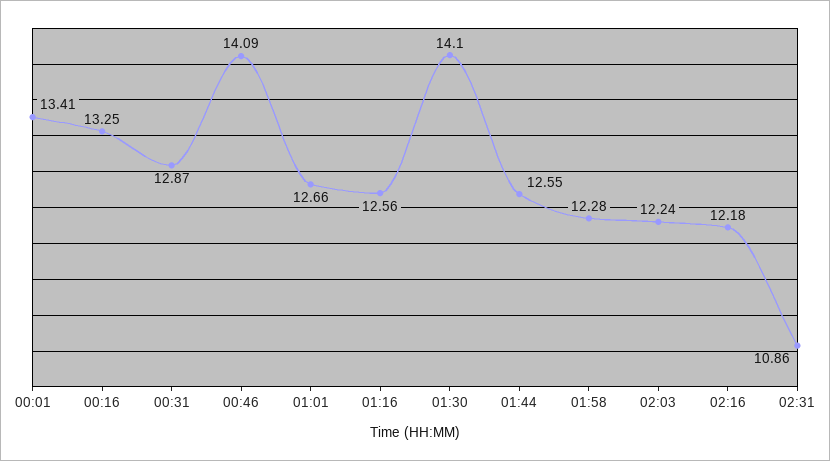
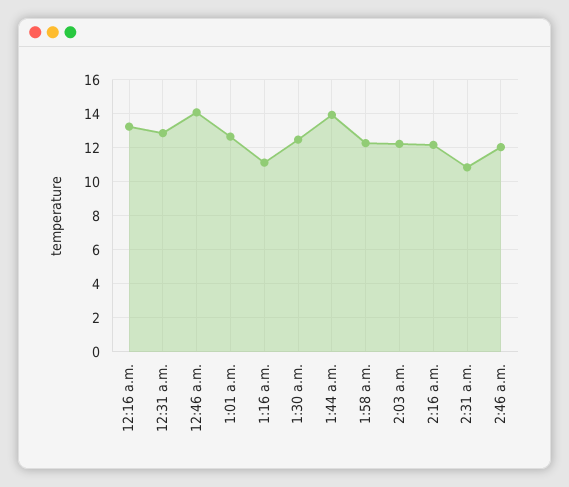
00:01: 13.41 -> none
01:16: 12.56 -> 11
01:30: 14.1 -> 12.5
01:44: 12.55 -> 14
2:46 a.m.: none -> 12

